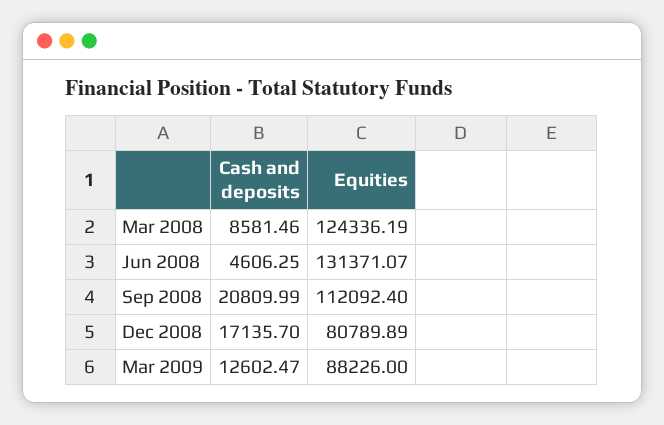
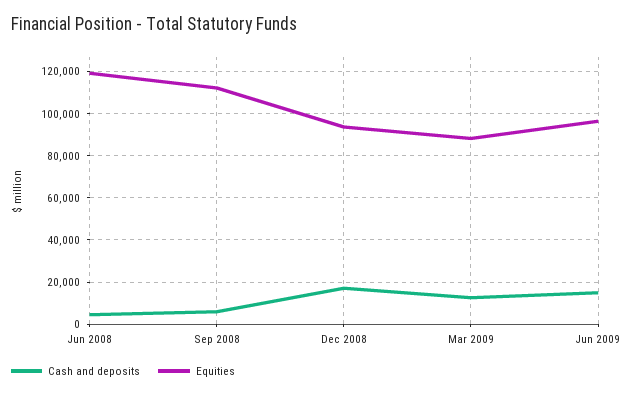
Cash and deposits, Mar 2008: 8581.46 -> none
Equities, Mar 2008: 124336.19 -> none
Equities, Jun 2008: 131371.07 -> 120000
Cash and deposits, Sep 2008: 20809.99 -> 5000
Equities, Dec 2008: 80789.89 -> 95000
Cash and deposits, Jun 2009: none -> 15000
Equities, Jun 2009: none -> 95000

